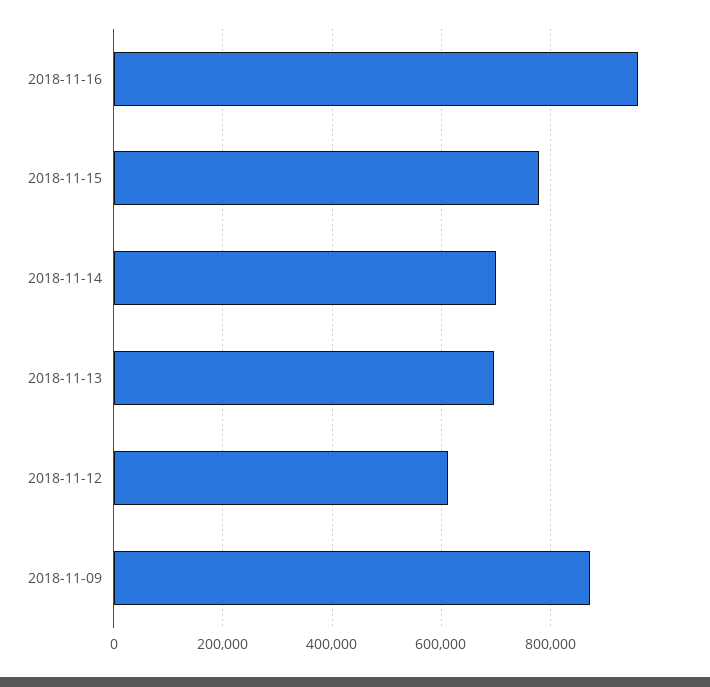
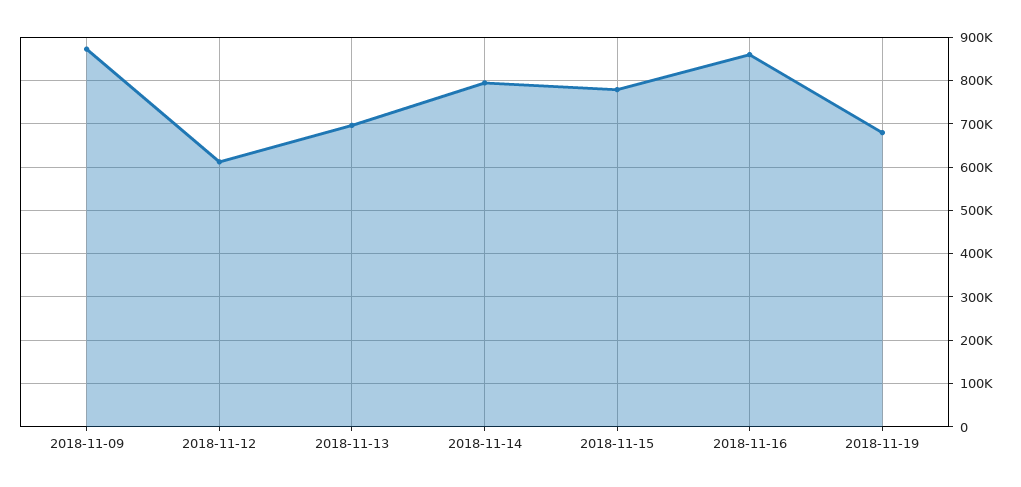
2018-11-16: 960000 -> 860000
2018-11-14: 700000 -> 800000
2018-11-19: none -> 680000

